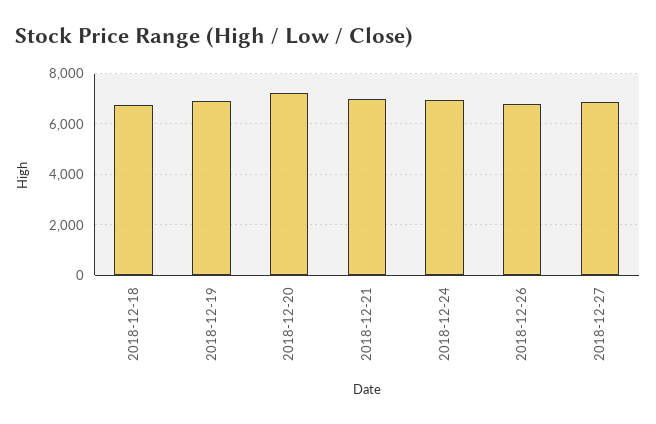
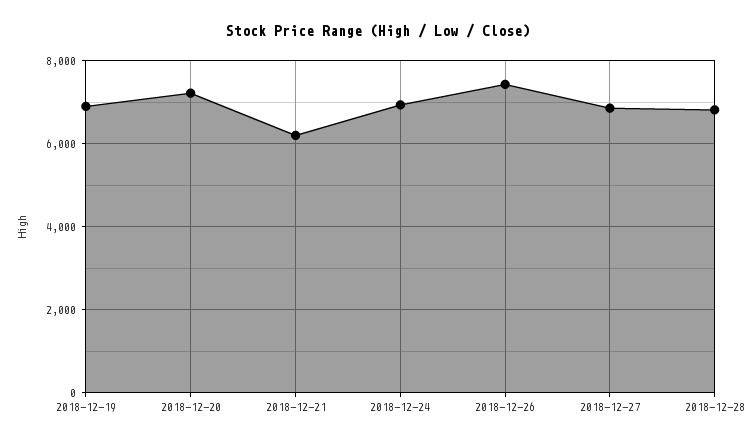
2018-12-18: 6750 -> none
2018-12-21: 7000 -> 6200
2018-12-26: 6750 -> 7400
2018-12-28: none -> 6800

